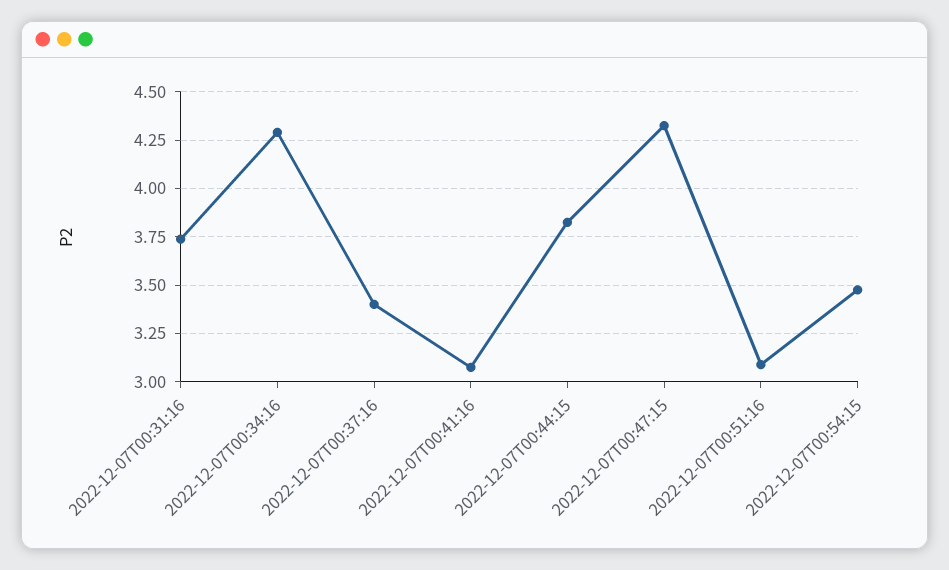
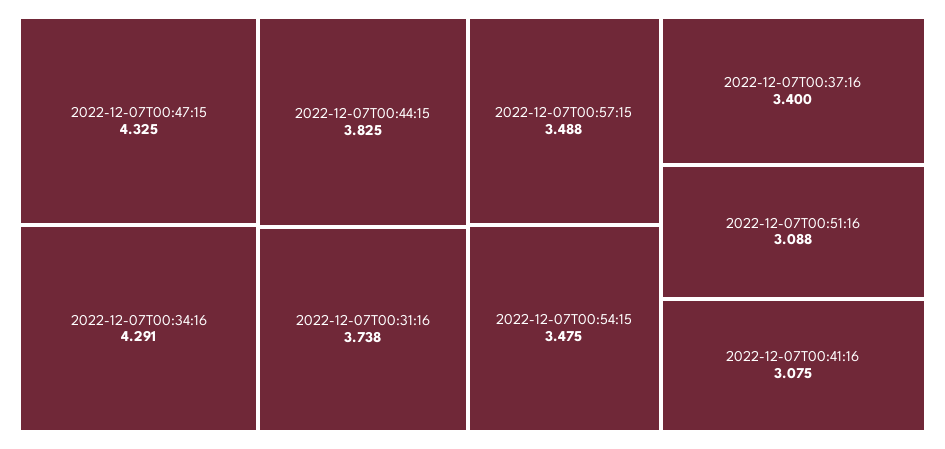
2022-12-07T00:57:15: none -> 3.488

